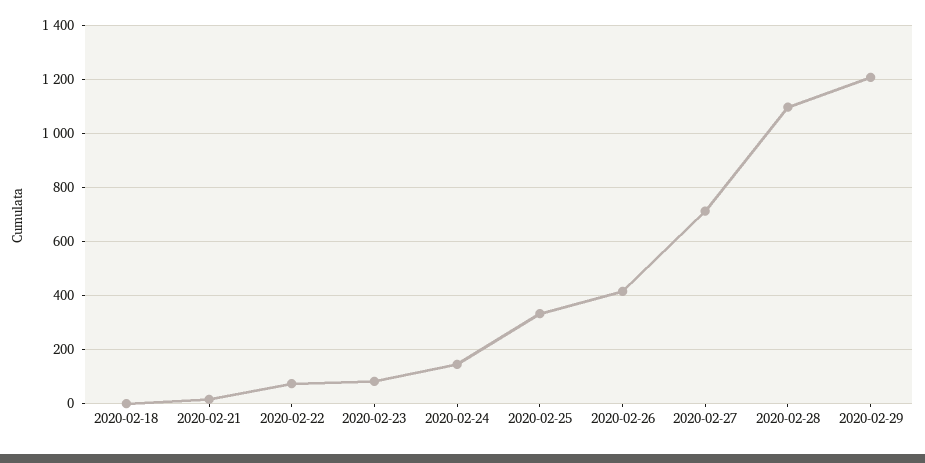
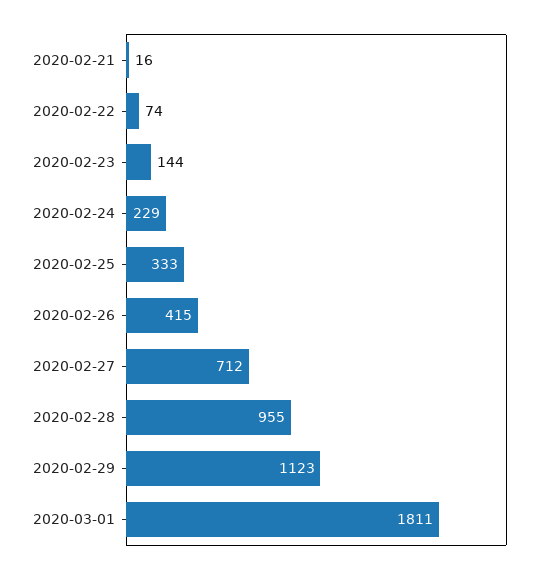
2020-02-18: 0 -> none
2020-02-23: 75 -> 144
2020-02-24: 150 -> 229
2020-02-28: 1100 -> 955
2020-02-29: 1200 -> 1123
2020-03-01: none -> 1811

